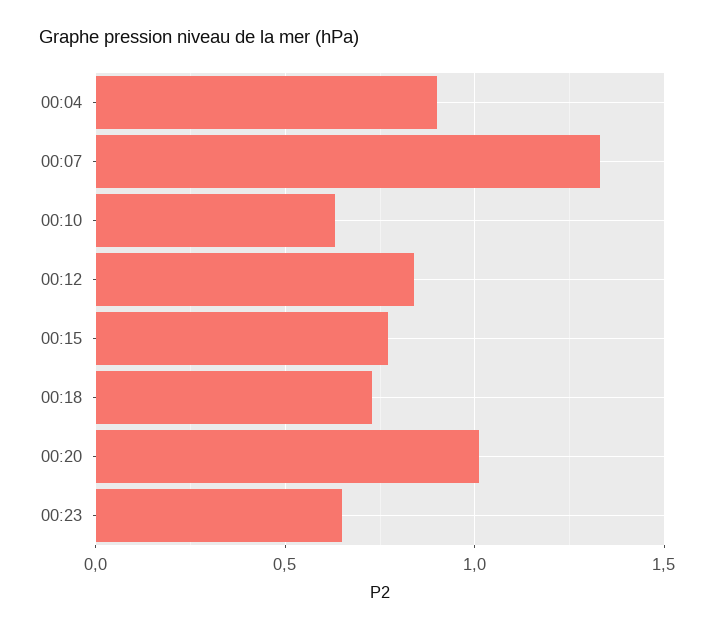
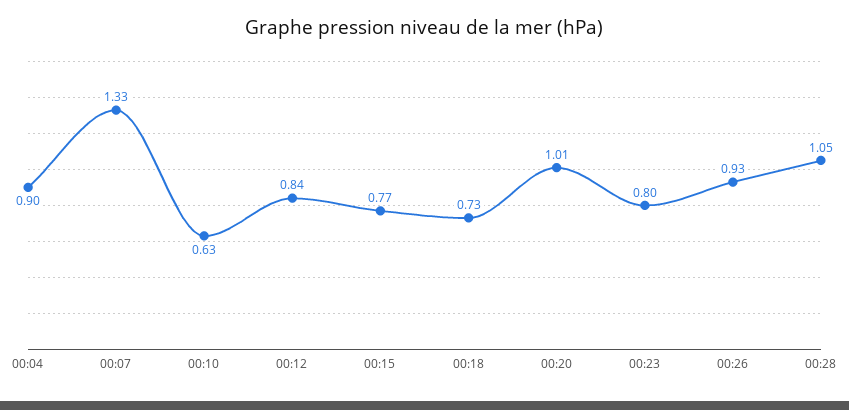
00:23: 0.65 -> 0.8
00:26: none -> 0.93
00:28: none -> 1.05

